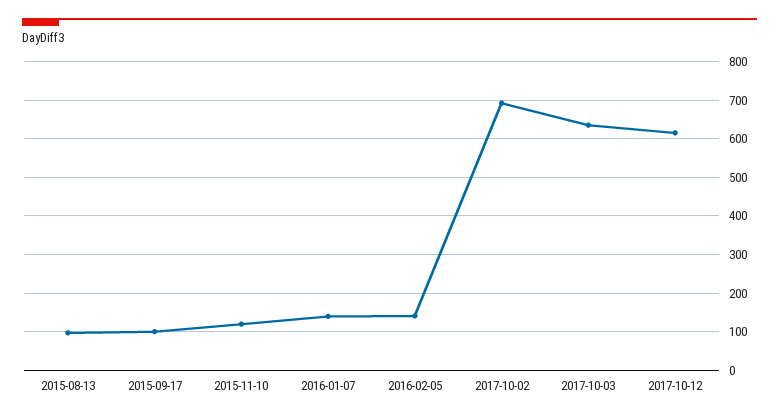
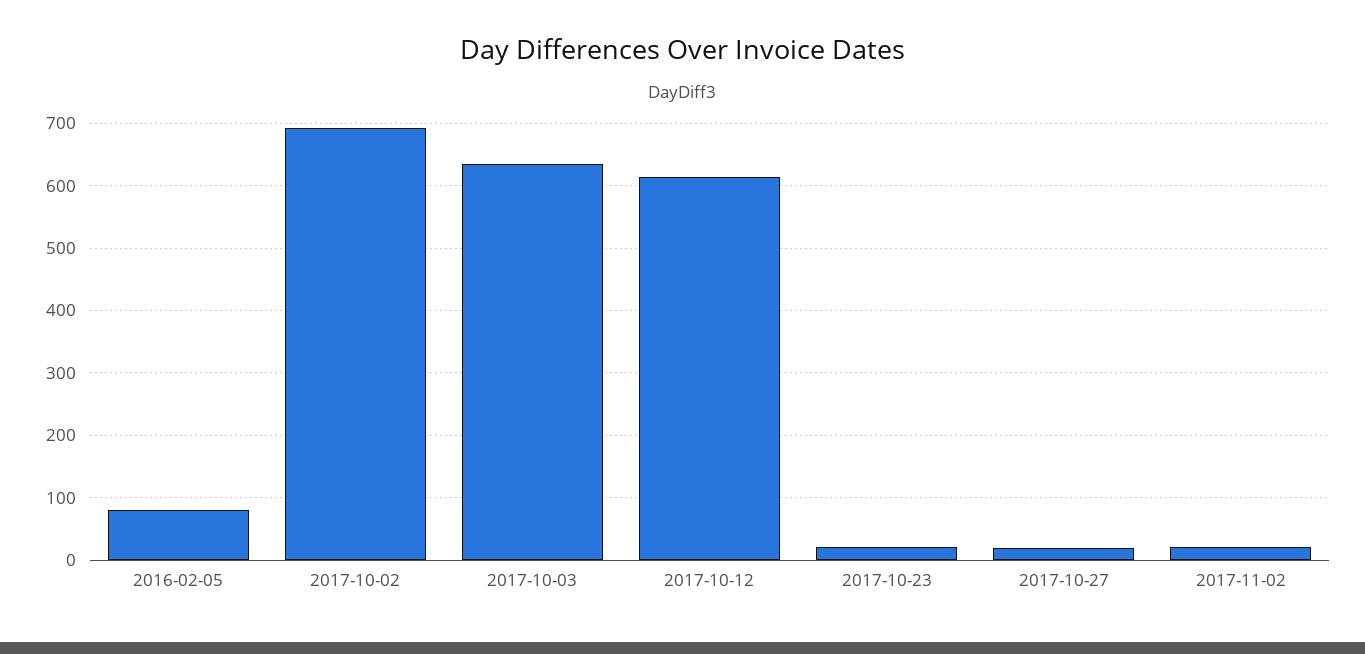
2015-08-13: 100 -> none
2015-09-17: 100 -> none
2015-11-10: 120 -> none
2016-01-07: 140 -> none
2016-02-05: 140 -> 80
2017-10-23: none -> 20
2017-10-27: none -> 20
2017-11-02: none -> 20

